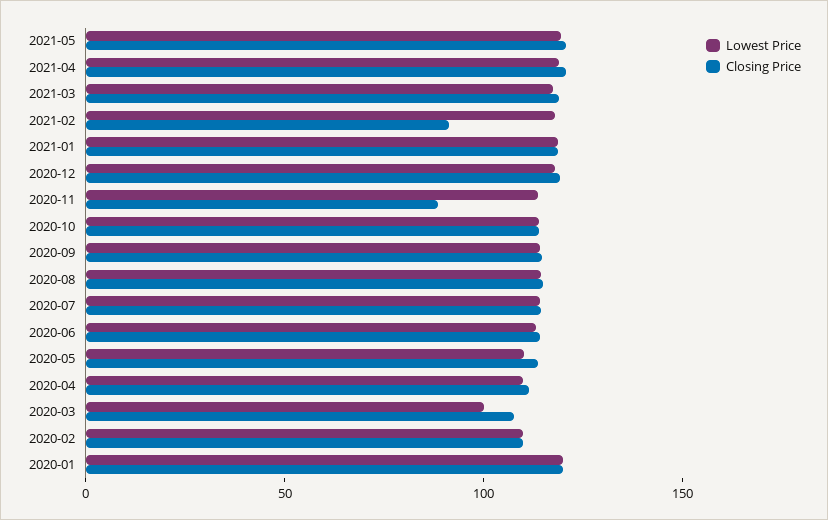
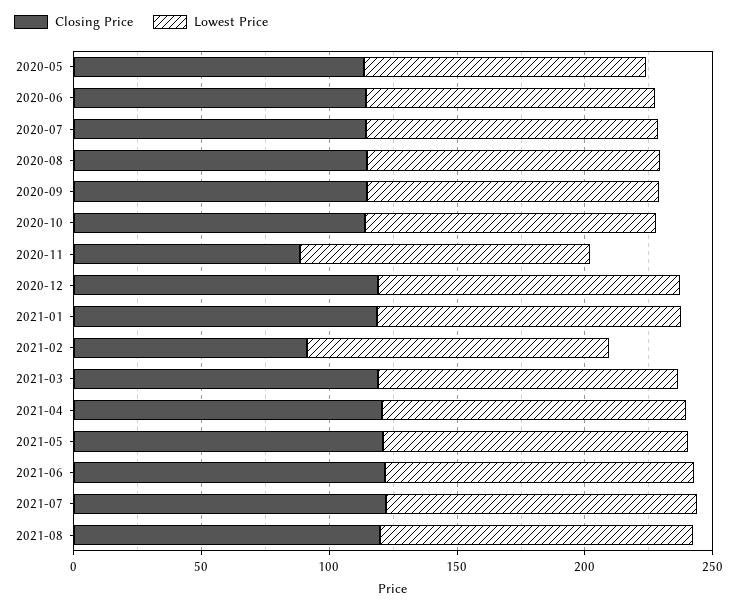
Lowest Price, 2020-04: 110 -> none
Closing Price, 2020-04: 110 -> none
Lowest Price, 2020-03: 100 -> none
Closing Price, 2020-03: 110 -> none
Lowest Price, 2020-02: 110 -> none
Closing Price, 2020-02: 110 -> none
Lowest Price, 2020-01: 120 -> none
Closing Price, 2020-01: 120 -> none
Closing Price, 2021-06: none -> 120
Lowest Price, 2021-06: none -> 120
Closing Price, 2021-07: none -> 120
Lowest Price, 2021-07: none -> 120
Closing Price, 2021-08: none -> 120
Lowest Price, 2021-08: none -> 120

